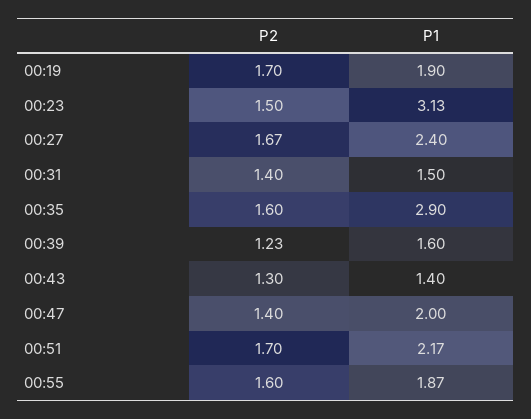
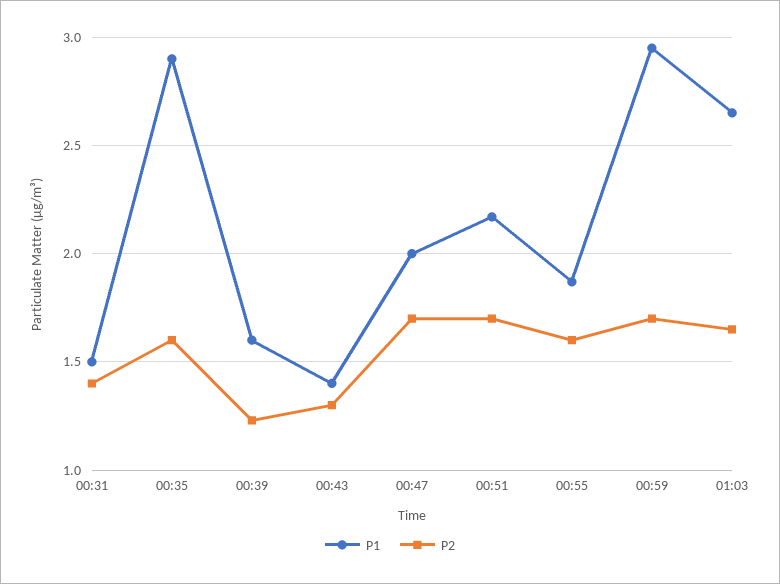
P2, 00:19: 1.7 -> none
P1, 00:19: 1.9 -> none
P2, 00:23: 1.5 -> none
P1, 00:23: 3.13 -> none
P2, 00:27: 1.67 -> none
P1, 00:27: 2.4 -> none
P2, 00:47: 1.4 -> 1.7
P1, 00:59: none -> 2.95
P2, 00:59: none -> 1.7
P1, 01:03: none -> 2.65
P2, 01:03: none -> 1.65

